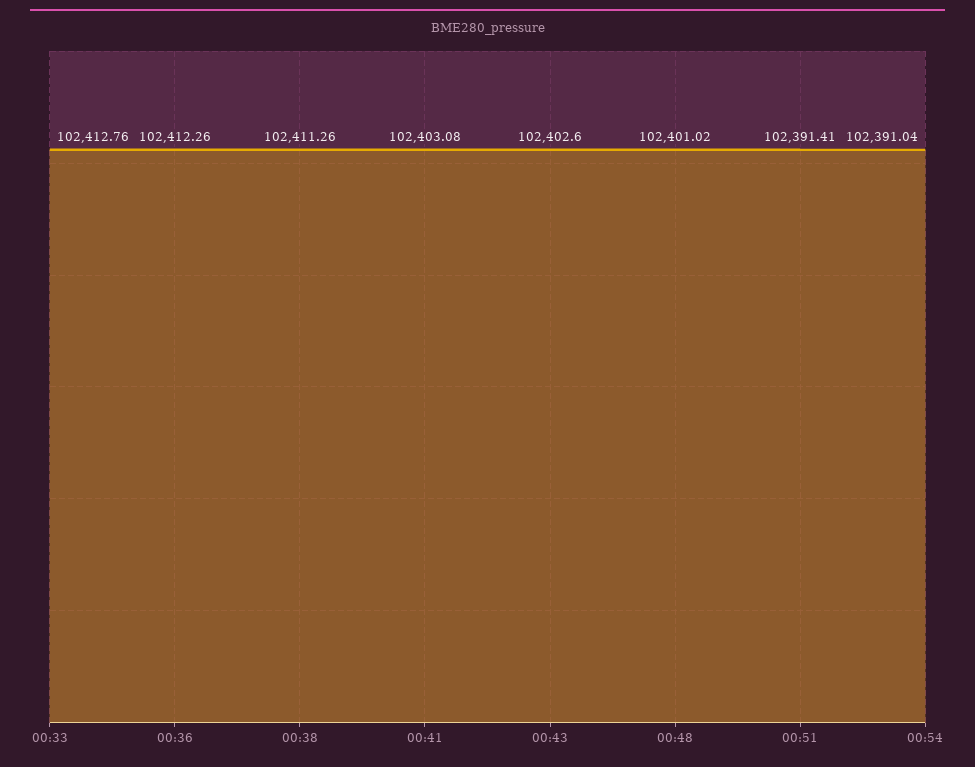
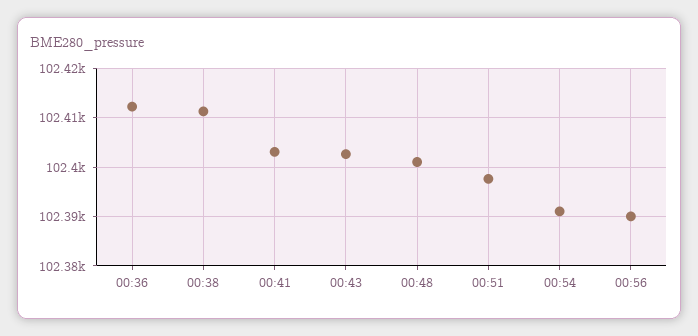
00:33: 102412.76 -> none
00:51: 102391.41 -> 102398
00:56: none -> 102390

